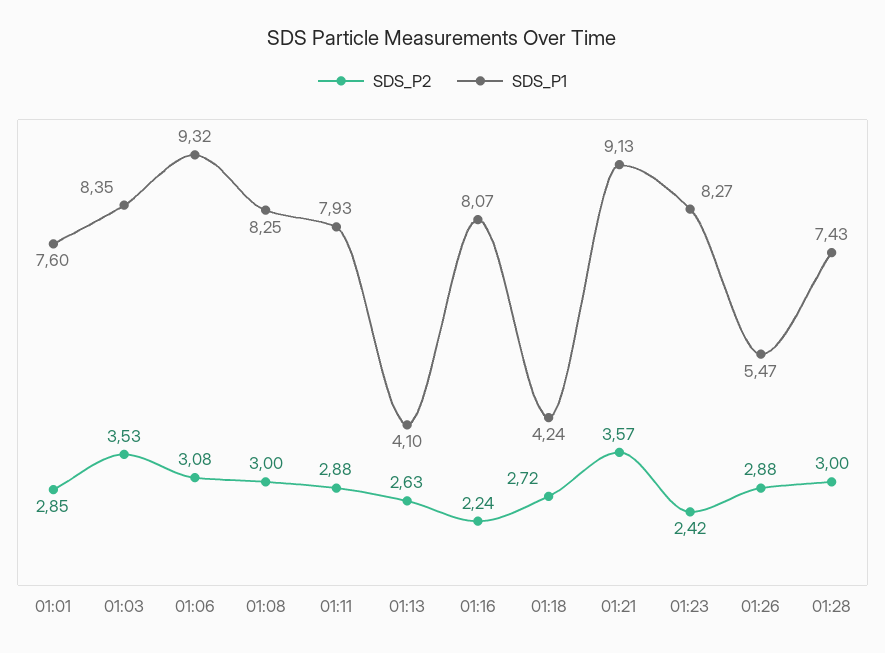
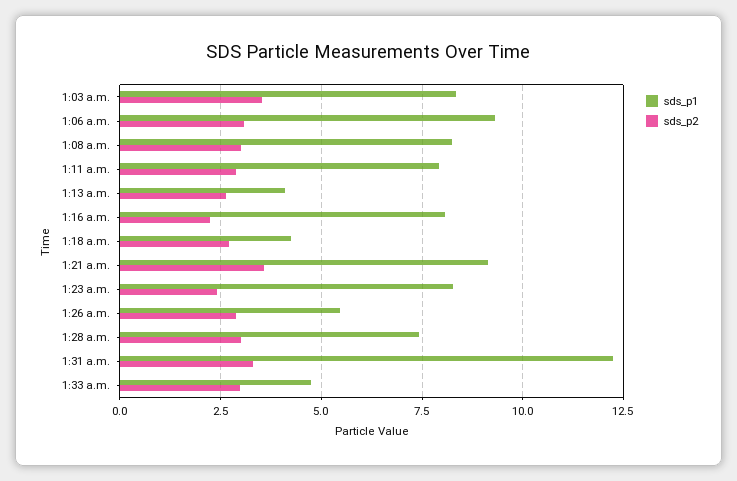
SDS_P2, 01:01: 2.85 -> none
SDS_P1, 01:01: 7.6 -> none
SDS_P1, 1:31 a.m.: none -> 12.25
SDS_P2, 1:31 a.m.: none -> 3.25
SDS_P1, 1:33 a.m.: none -> 4.75
SDS_P2, 1:33 a.m.: none -> 3

